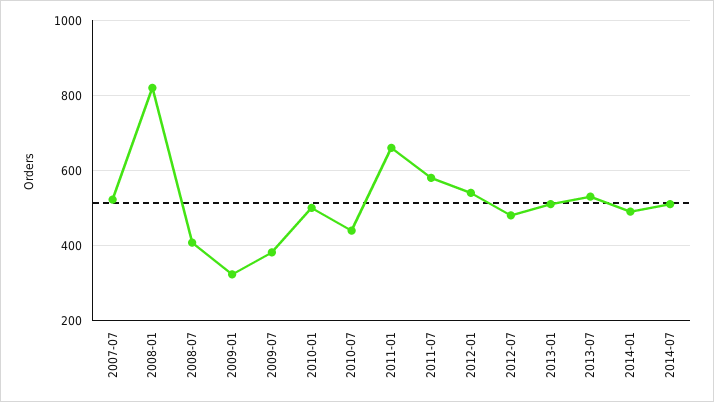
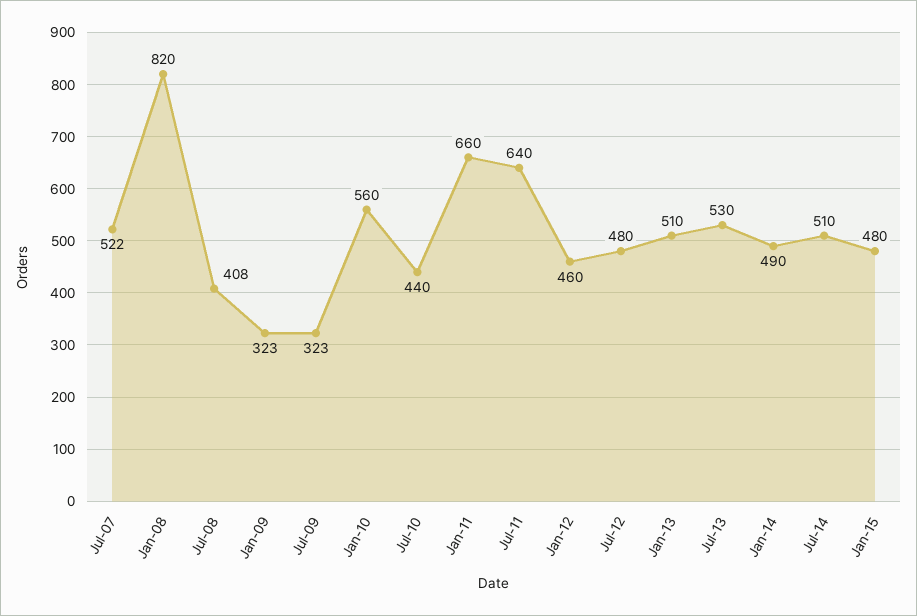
2009-07: 380 -> 323
2010-01: 500 -> 560
2011-07: 580 -> 640
2012-01: 540 -> 460
Jan-15: none -> 480

